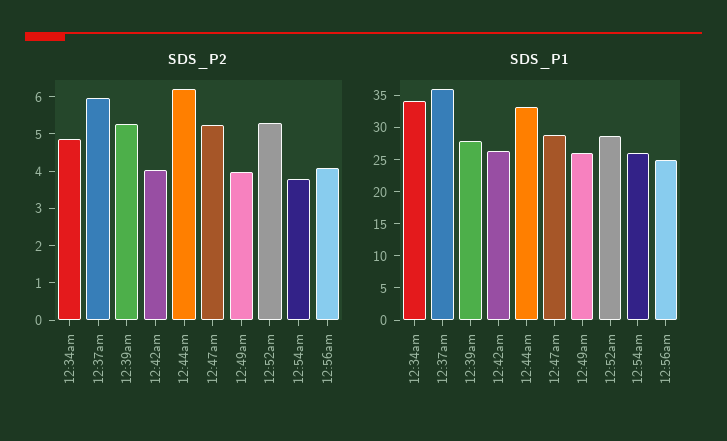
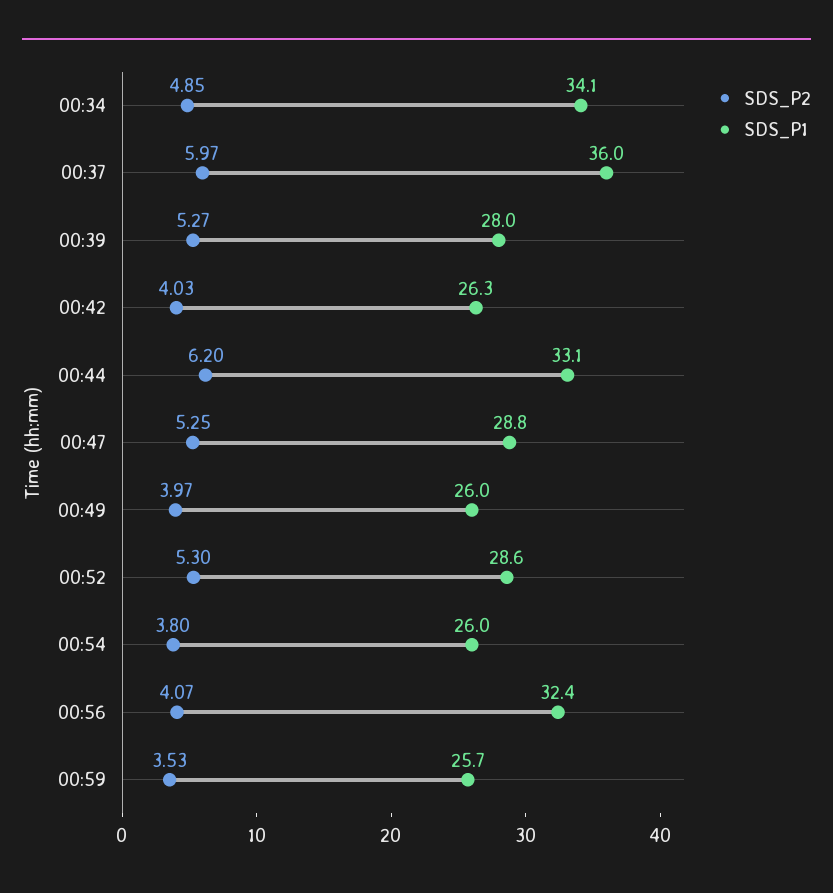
SDS_P1, 12:56am: 25 -> 32.4
SDS_P2, 00:59: none -> 3.53
SDS_P1, 00:59: none -> 25.7

